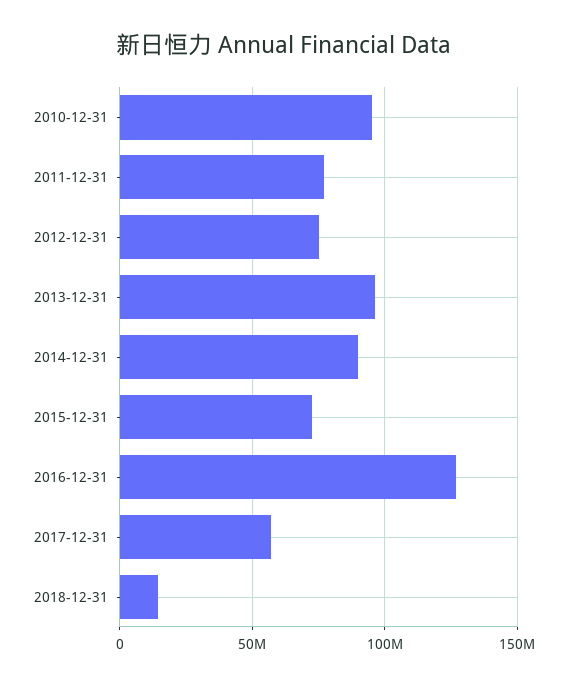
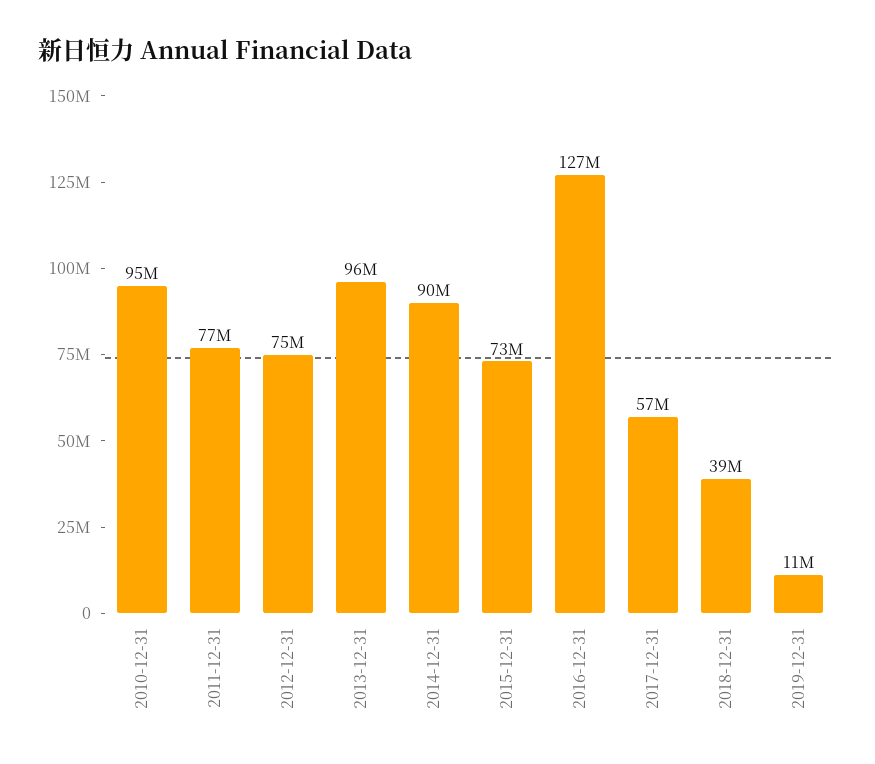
2018-12-31: 15000000 -> 39000000
2019-12-31: none -> 11000000

